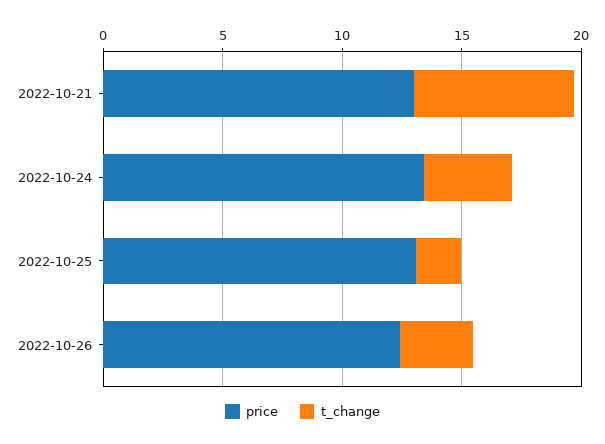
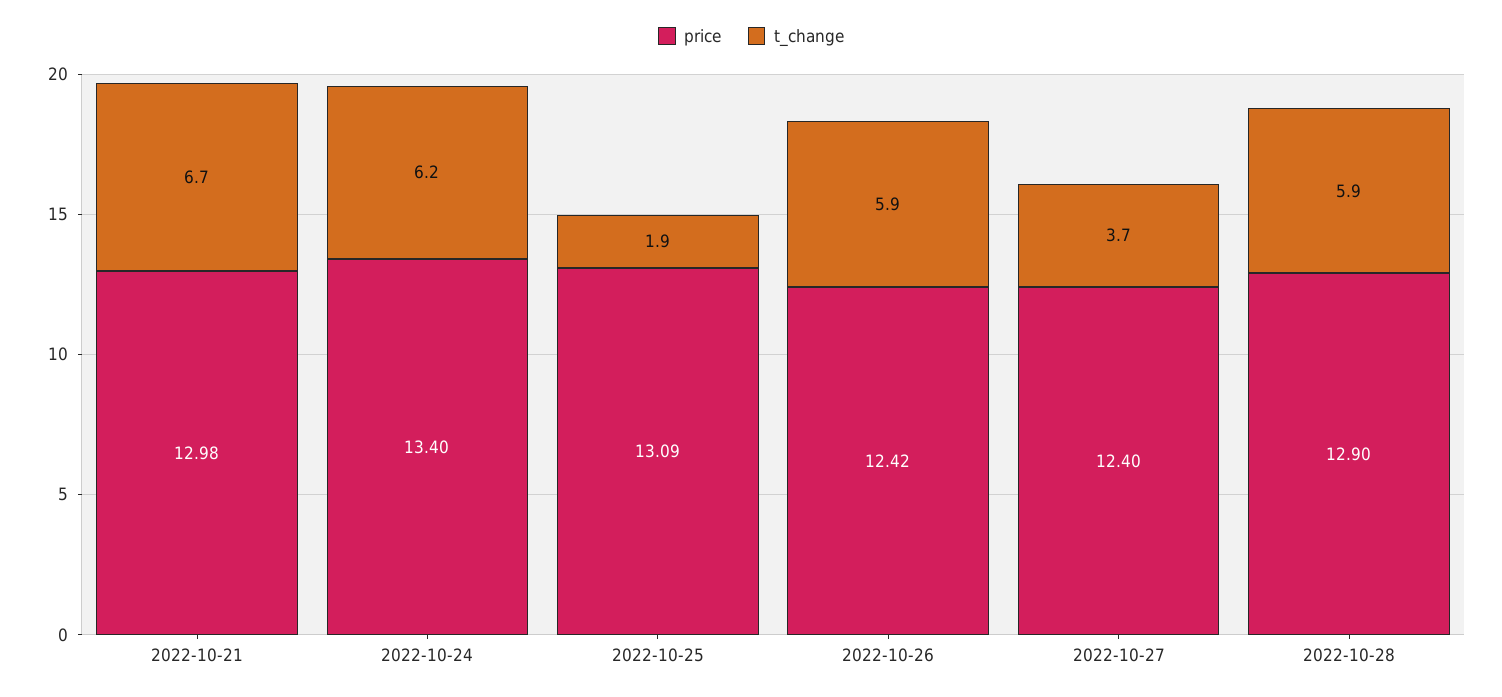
t_change, 2022-10-24: 4 -> 6.2
t_change, 2022-10-26: 3 -> 5.9
price, 2022-10-27: none -> 12.4
t_change, 2022-10-27: none -> 3.7
price, 2022-10-28: none -> 12.9
t_change, 2022-10-28: none -> 5.9

